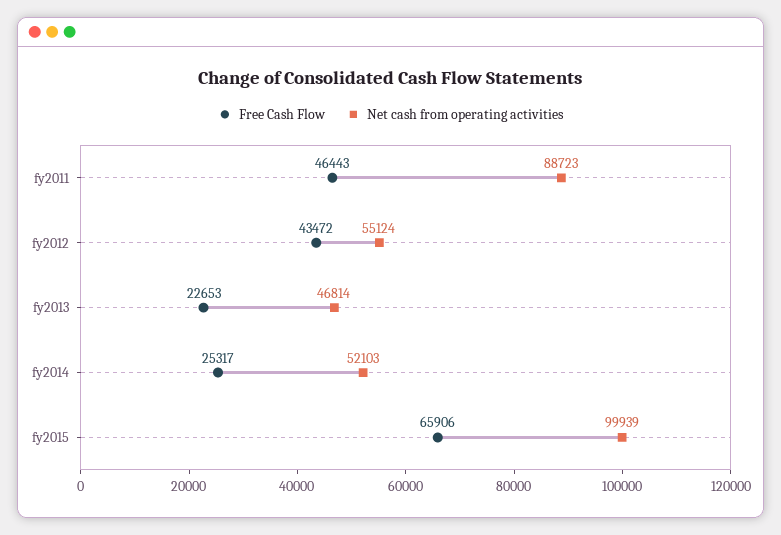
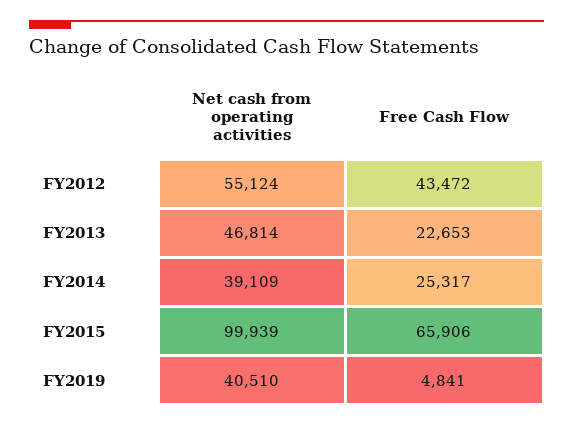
Free Cash Flow, fy2011: 46443 -> none
Net cash from operating activities, fy2011: 88723 -> none
Net cash from operating activities, fy2014: 52103 -> 39109
Net cash from operating activities, FY2019: none -> 40510
Free Cash Flow, FY2019: none -> 4841

